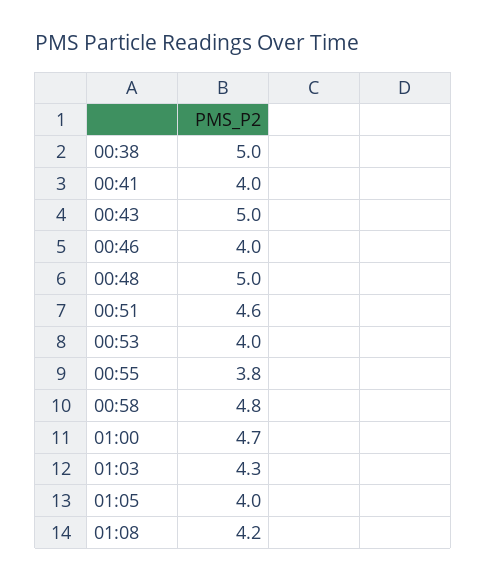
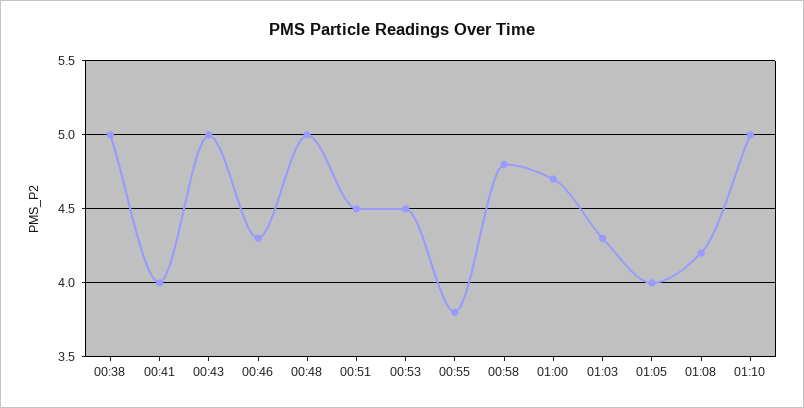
00:46: 4 -> 4.3
00:51: 4.6 -> 4.5
00:53: 4 -> 4.5
01:10: none -> 5

